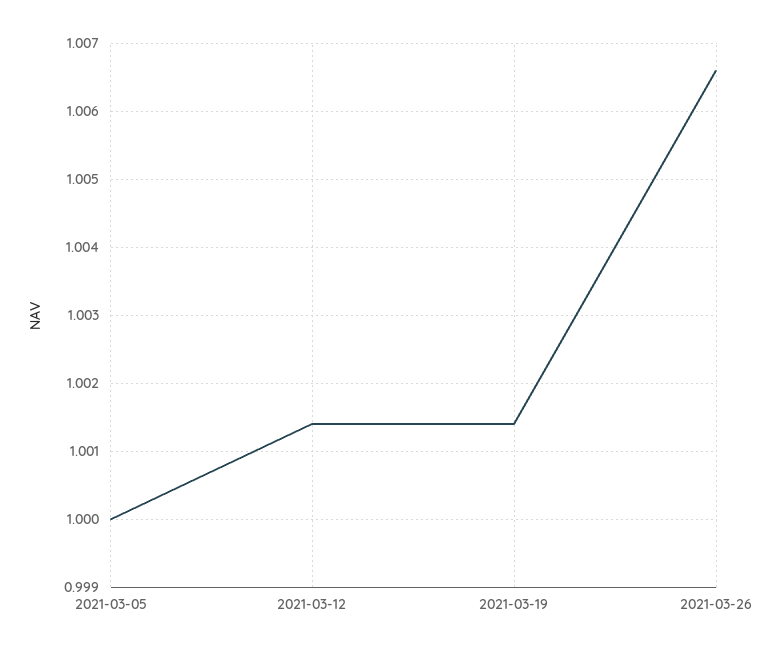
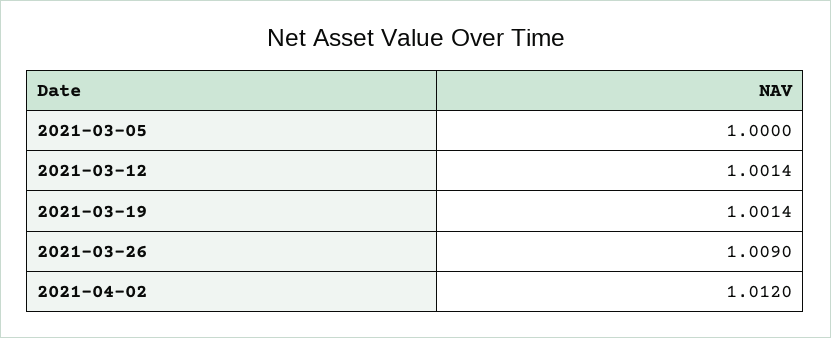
2021-03-26: 1.0066 -> 1.009
2021-04-02: none -> 1.012

